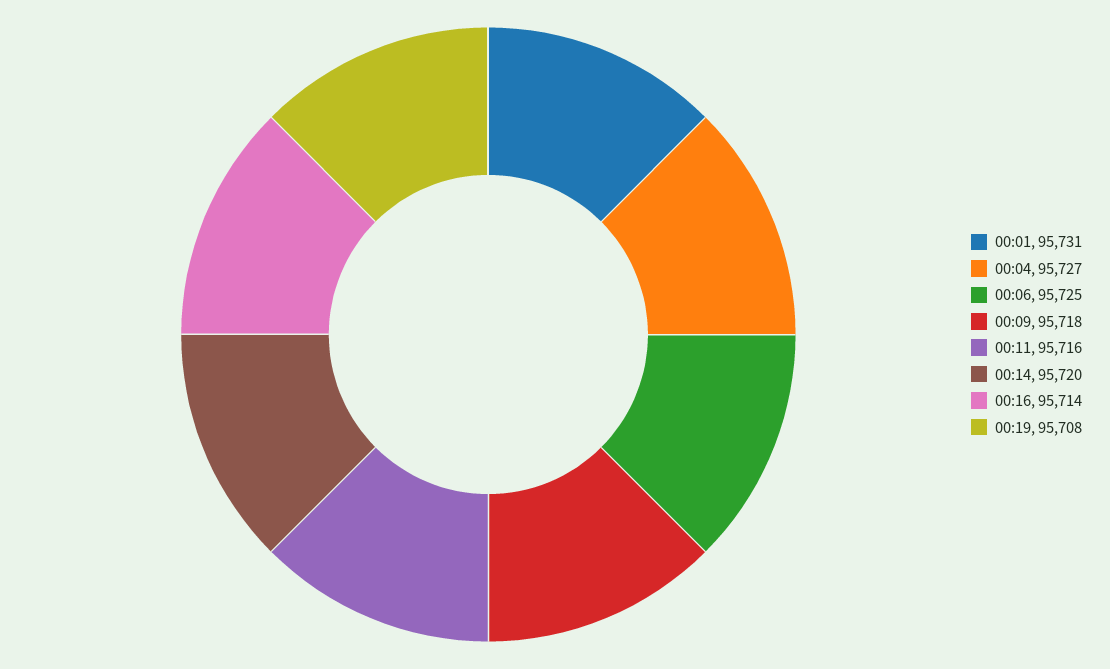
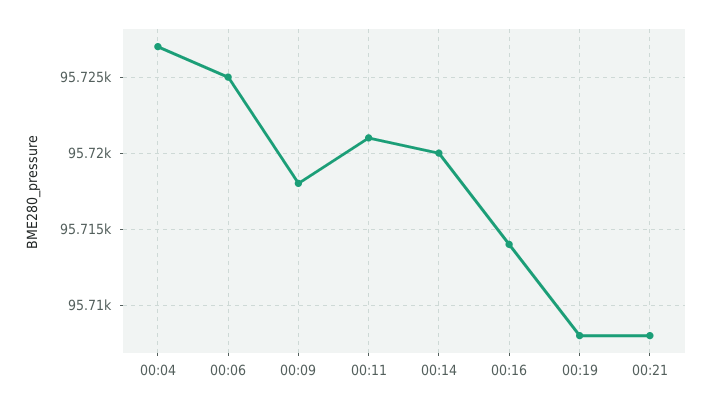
00:01: 95731 -> none
00:11: 95716 -> 95721
00:21: none -> 95708

